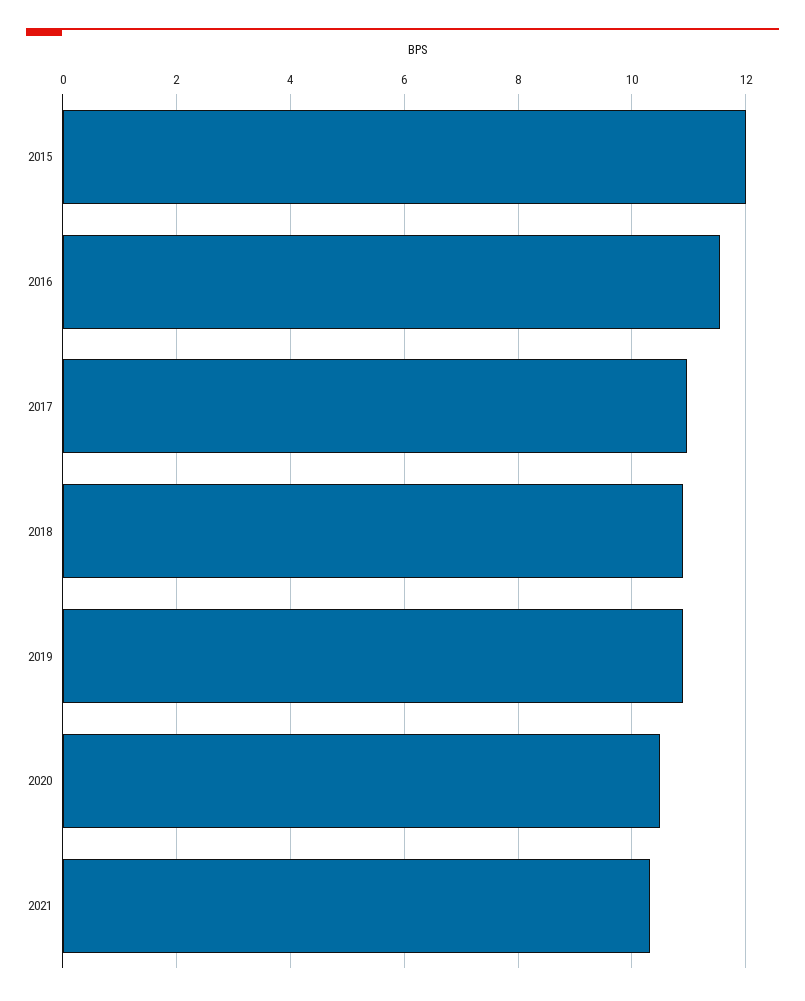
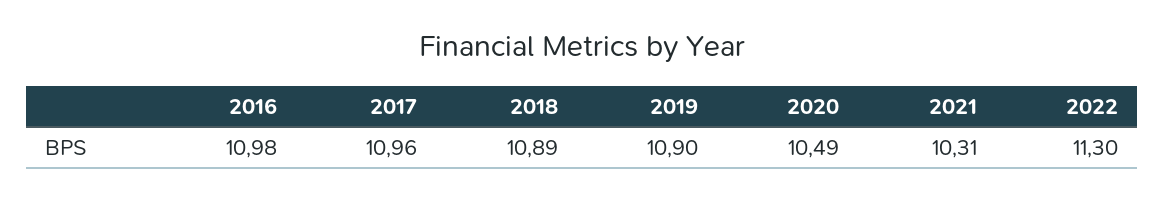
2015: 12 -> none
2016: 11.6 -> 10.98
2022: none -> 11.3

